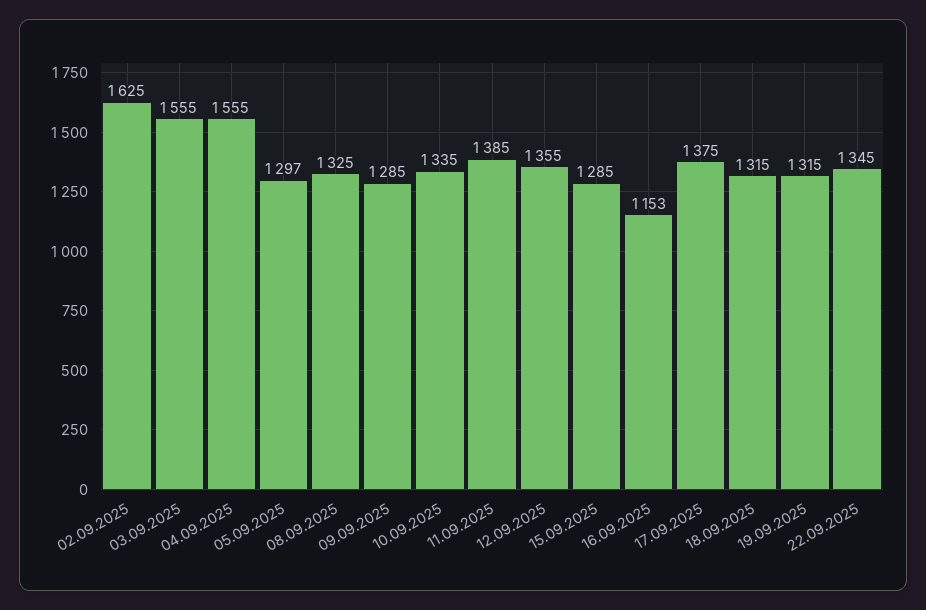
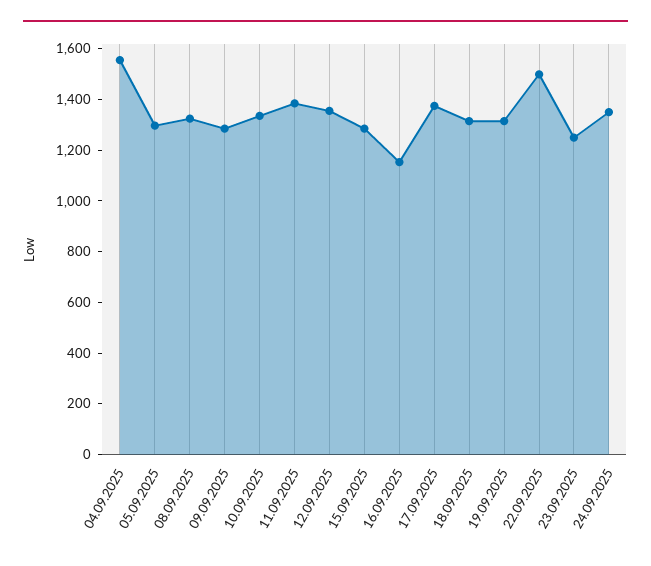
02.09.2025: 1625 -> none
03.09.2025: 1555 -> none
22.09.2025: 1345 -> 1500
23.09.2025: none -> 1250
24.09.2025: none -> 1350

